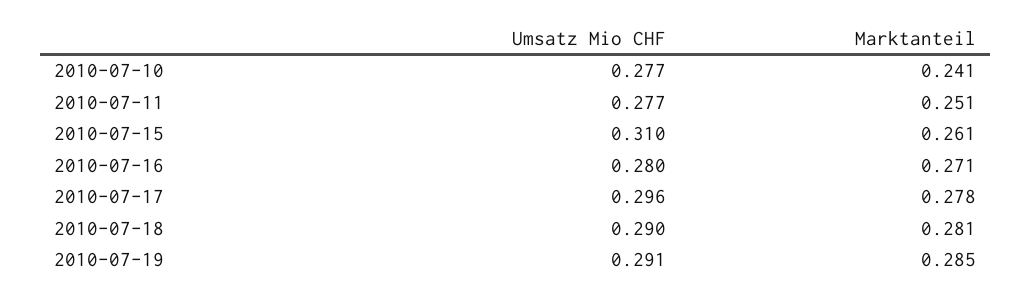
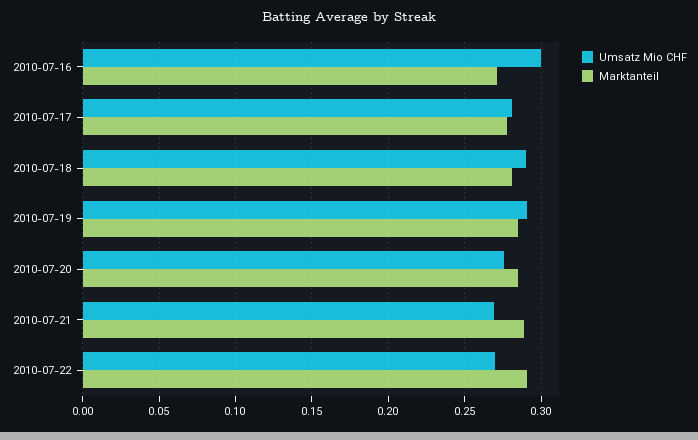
Umsatz Mio CHF, 2010-07-10: 0.277 -> none
Marktanteil, 2010-07-10: 0.241 -> none
Umsatz Mio CHF, 2010-07-11: 0.277 -> none
Marktanteil, 2010-07-11: 0.251 -> none
Umsatz Mio CHF, 2010-07-15: 0.31 -> none
Marktanteil, 2010-07-15: 0.261 -> none
Umsatz Mio CHF, 2010-07-16: 0.28 -> 0.3
Umsatz Mio CHF, 2010-07-17: 0.296 -> 0.28
Umsatz Mio CHF, 2010-07-20: none -> 0.275
Marktanteil, 2010-07-20: none -> 0.285
Umsatz Mio CHF, 2010-07-21: none -> 0.27
Marktanteil, 2010-07-21: none -> 0.29
Umsatz Mio CHF, 2010-07-22: none -> 0.27
Marktanteil, 2010-07-22: none -> 0.29

